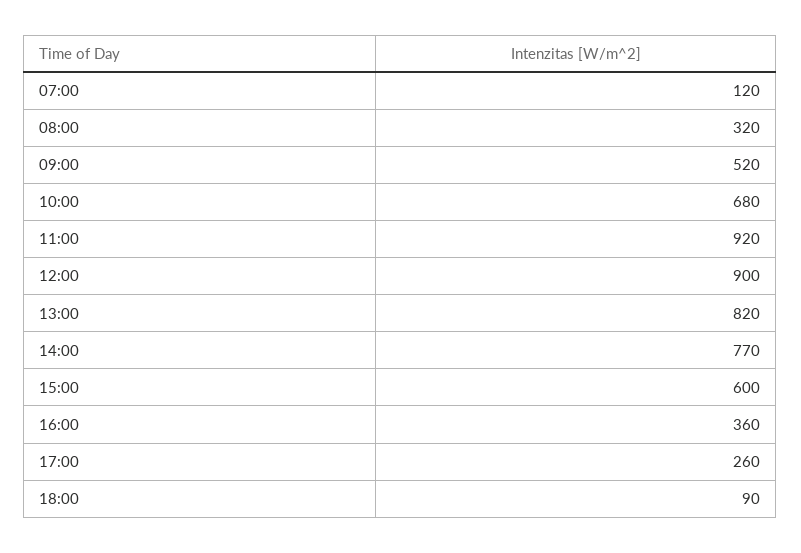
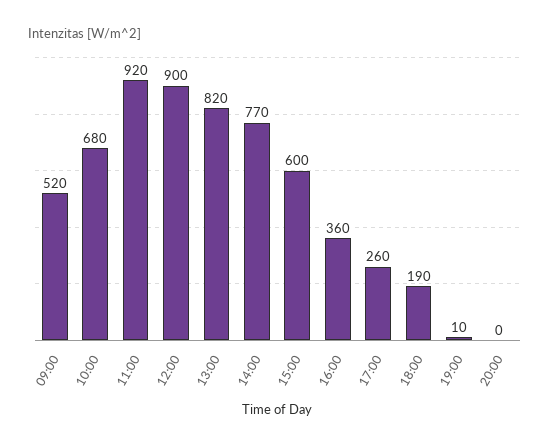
07:00: 120 -> none
08:00: 320 -> none
18:00: 90 -> 190
19:00: none -> 10
20:00: none -> 0

